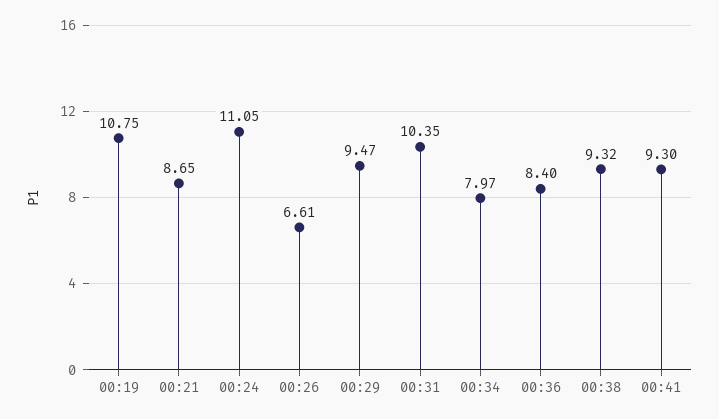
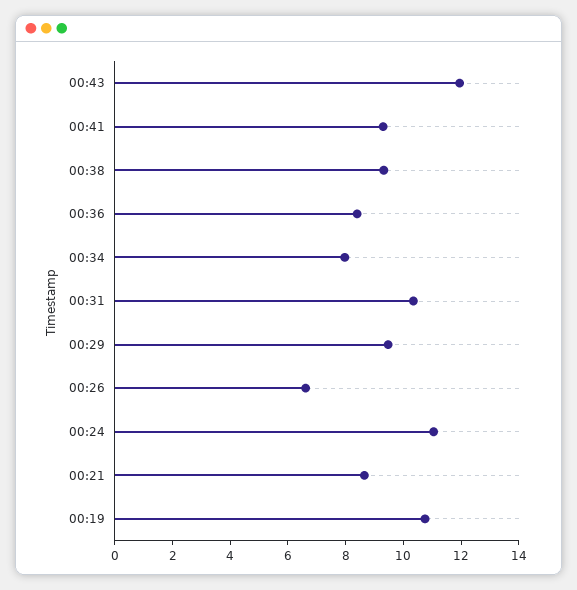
00:43: none -> 12

